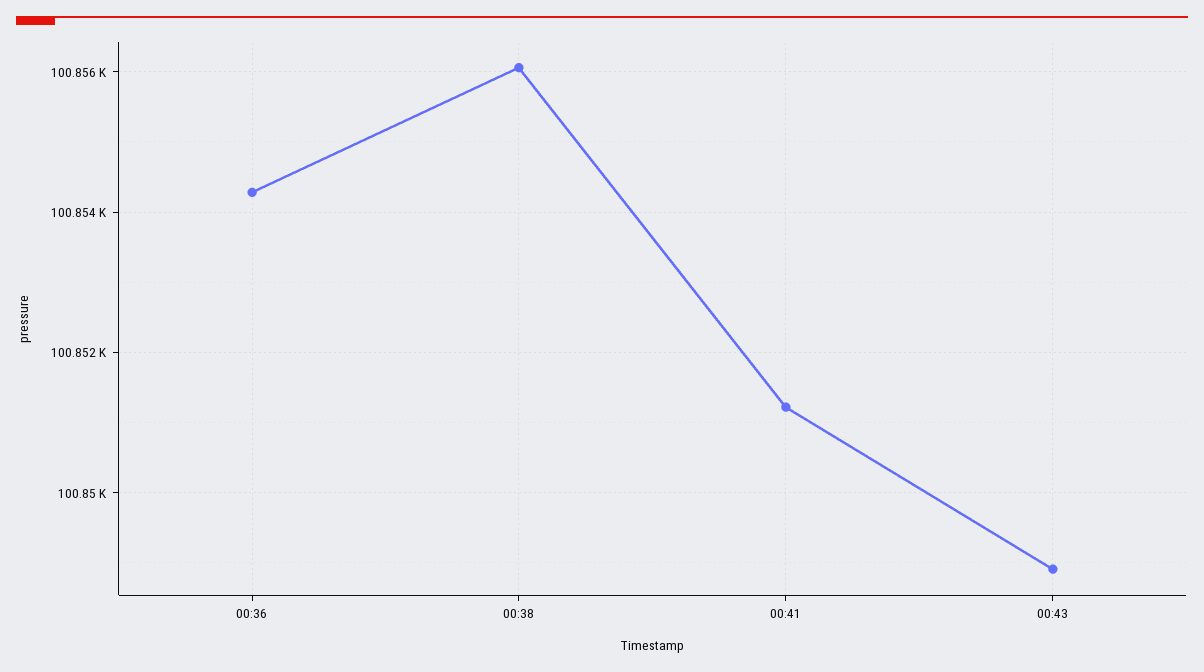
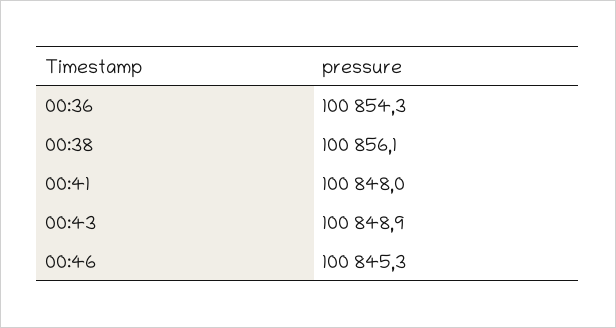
00:41: 100851.2 -> 100848
00:46: none -> 100845.3

